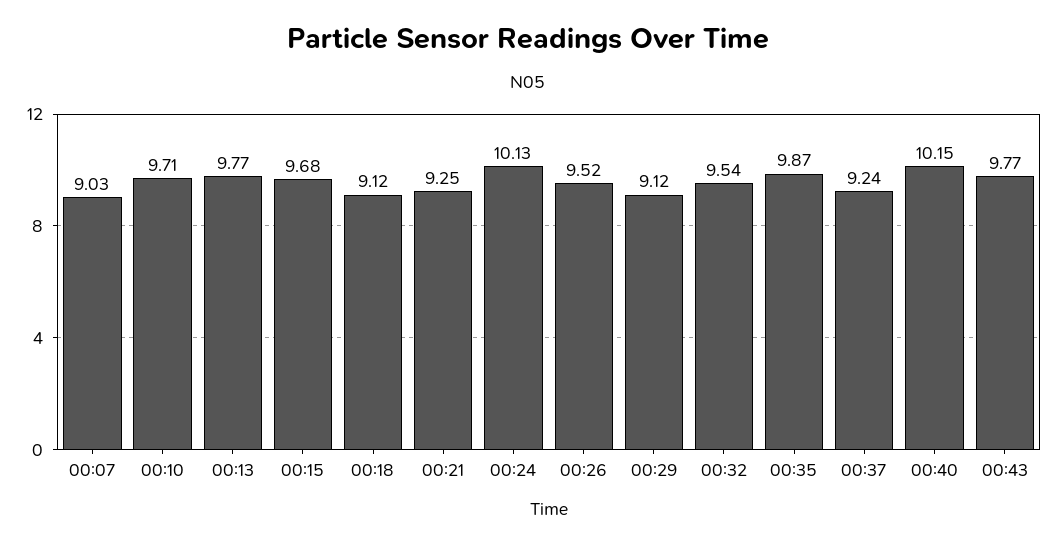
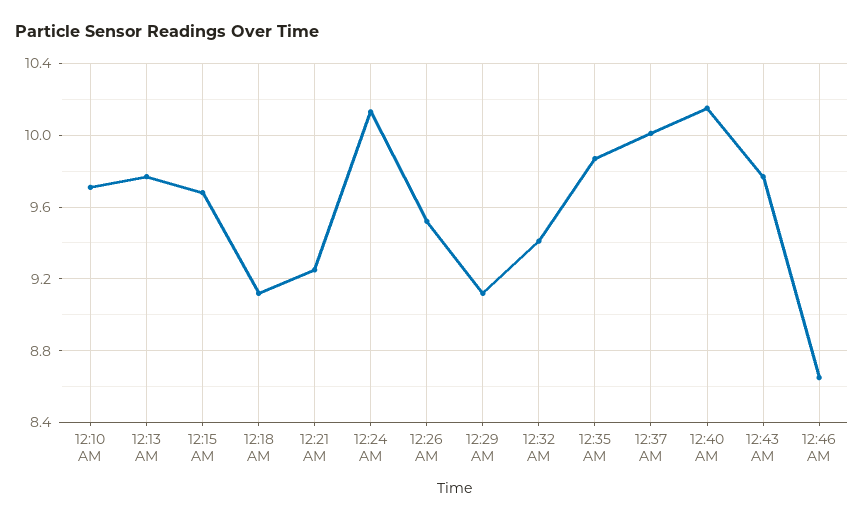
00:07: 9.03 -> none
00:32: 9.54 -> 9.4
00:37: 9.24 -> 10
12:46 AM: none -> 8.65

